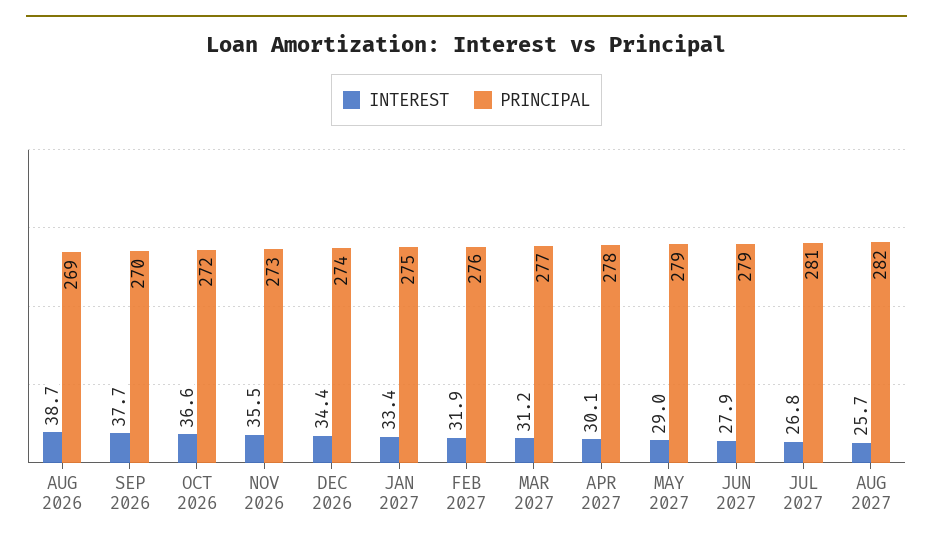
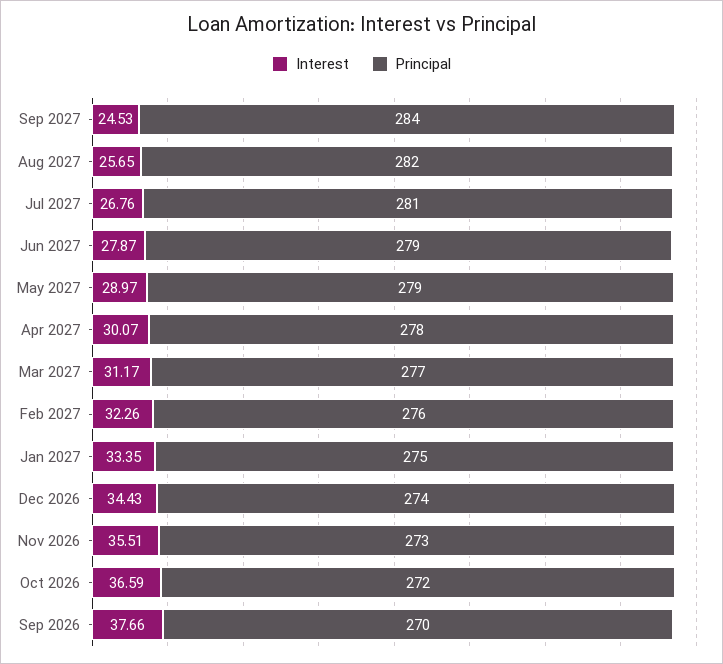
INTEREST, AUG 2026: 38.7 -> none
PRINCIPAL, AUG 2026: 269 -> none
INTEREST, FEB 2027: 31.9 -> 32.26
INTEREST, Sep 2027: none -> 24.53
PRINCIPAL, Sep 2027: none -> 284

